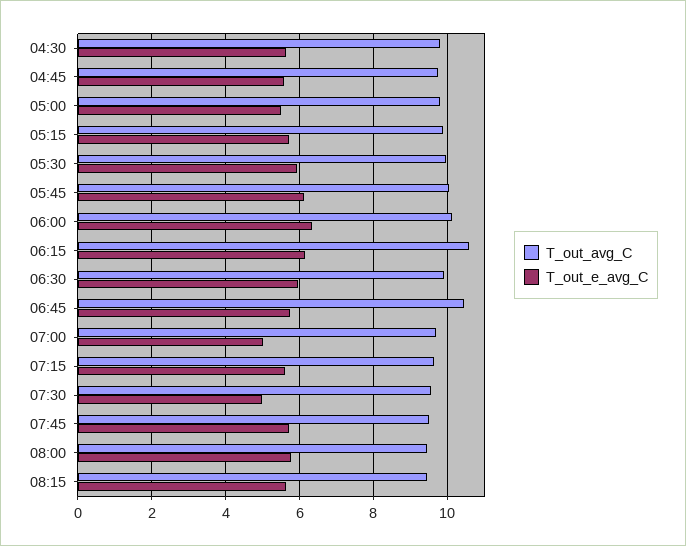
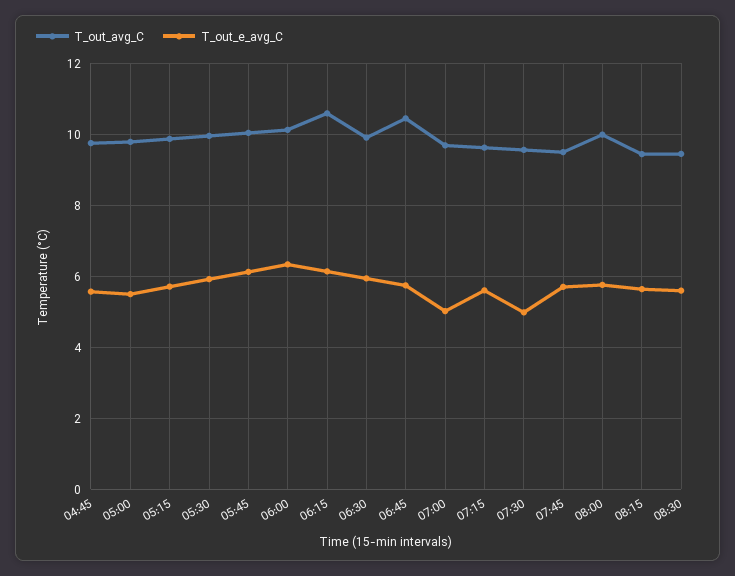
T_out_avg_C, 04:30: 9.8 -> none
T_out_e_avg_C, 04:30: 5.6 -> none
T_out_avg_C, 08:00: 9.4 -> 10
T_out_avg_C, 08:30: none -> 9.4
T_out_e_avg_C, 08:30: none -> 5.6

